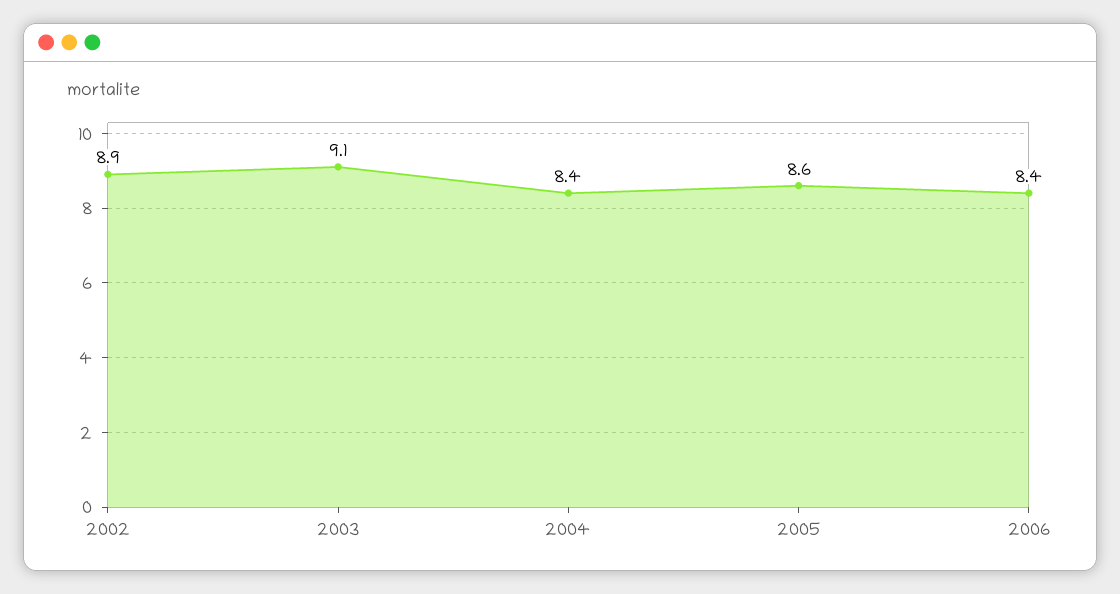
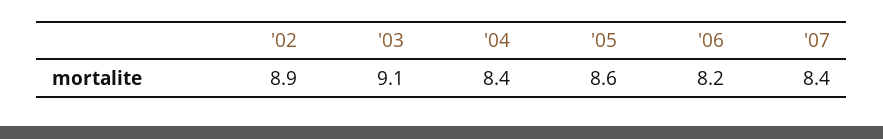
2006: 8.4 -> 8.2
'07: none -> 8.4

